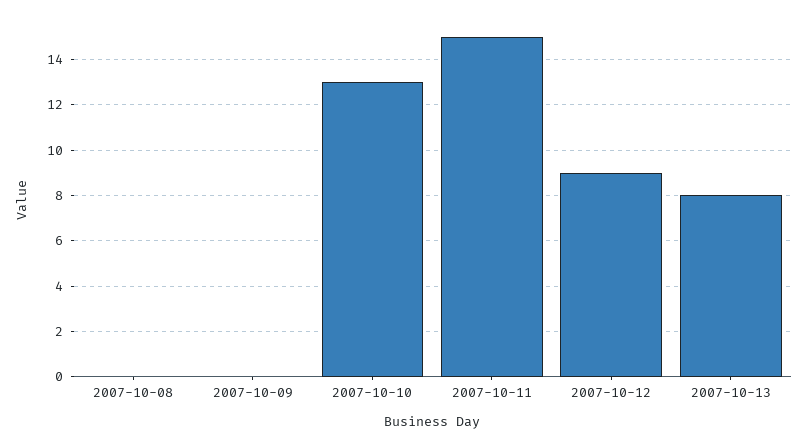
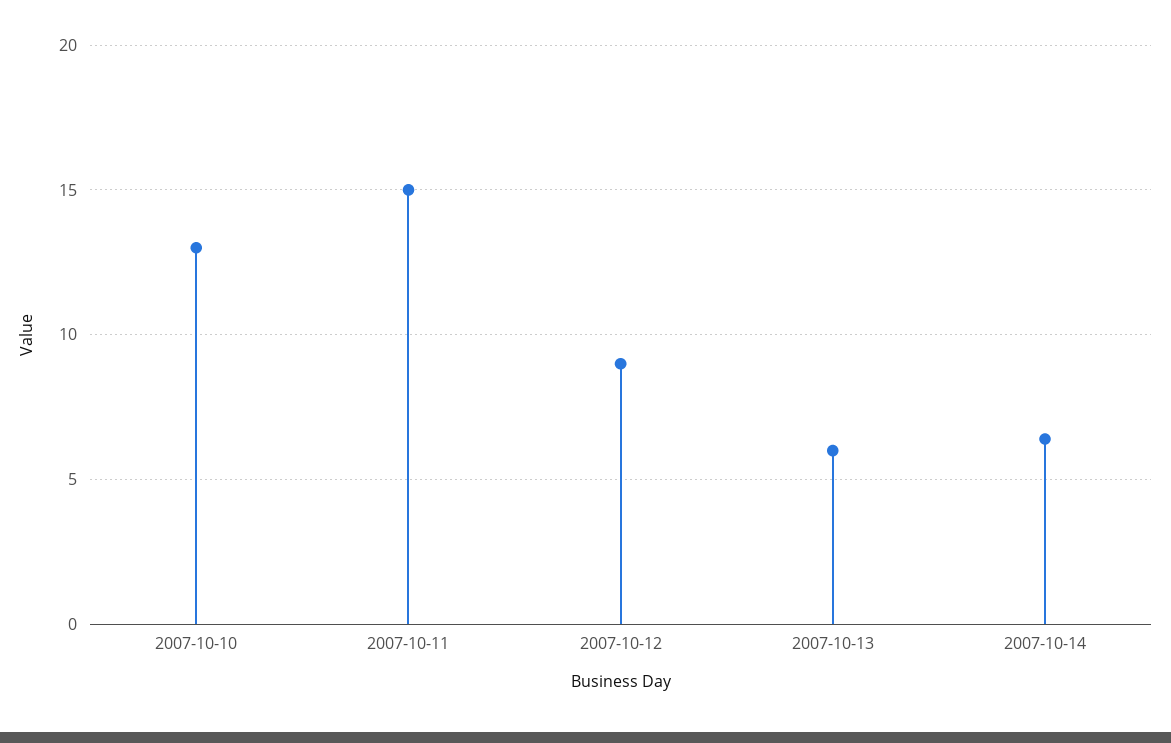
2007-10-08: 0 -> none
2007-10-09: 0 -> none
2007-10-13: 8 -> 6
2007-10-14: none -> 6.5

